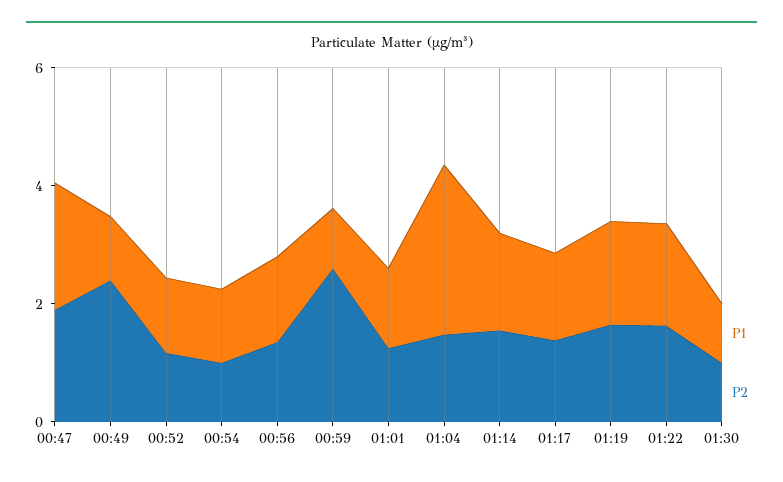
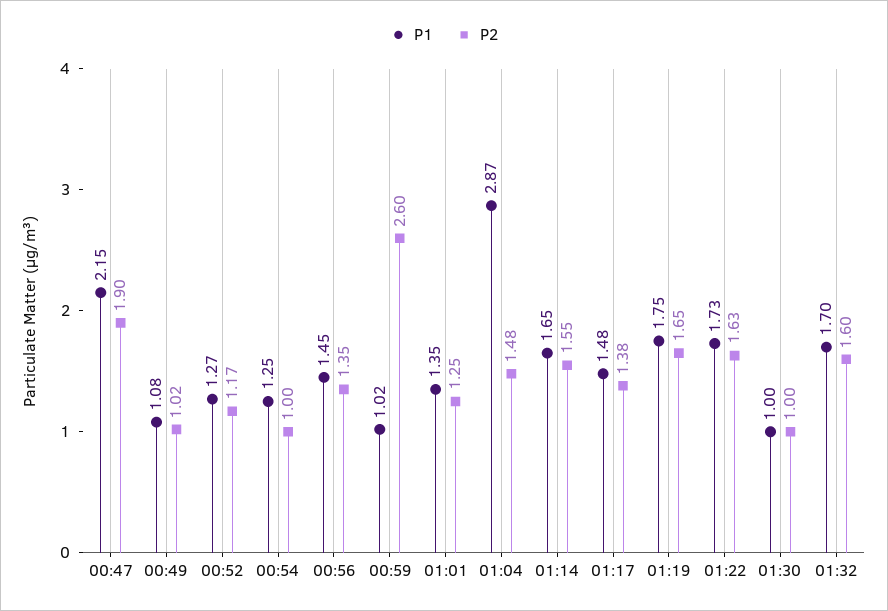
P2, 00:49: 2.5 -> 1.02
P1, 01:32: none -> 1.7
P2, 01:32: none -> 1.6

